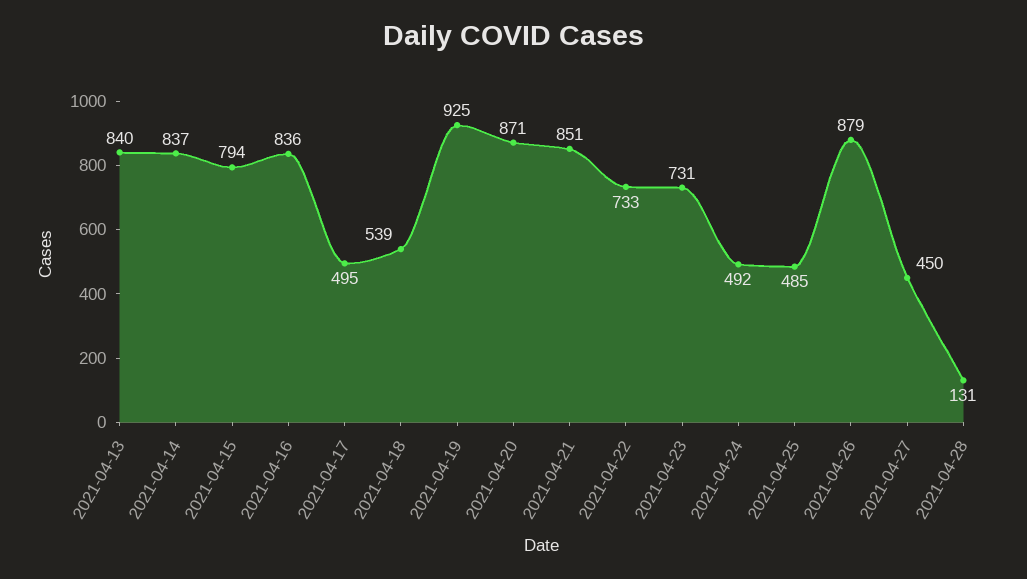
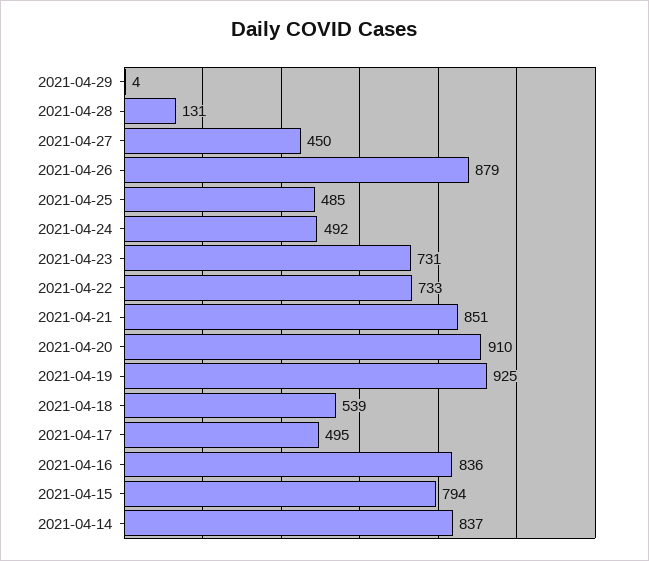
2021-04-13: 840 -> none
2021-04-20: 871 -> 910
2021-04-29: none -> 4

